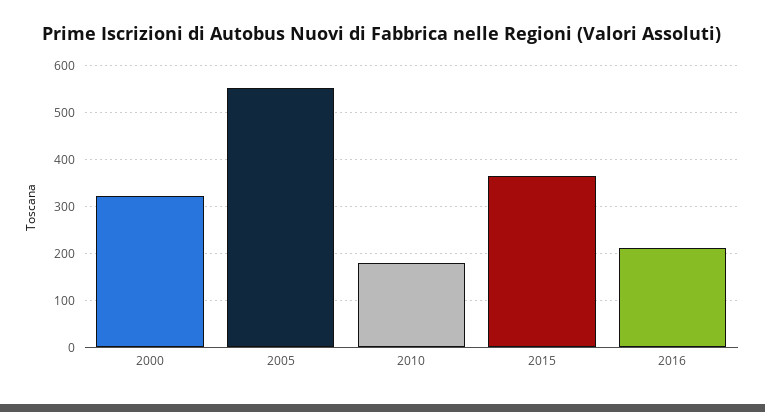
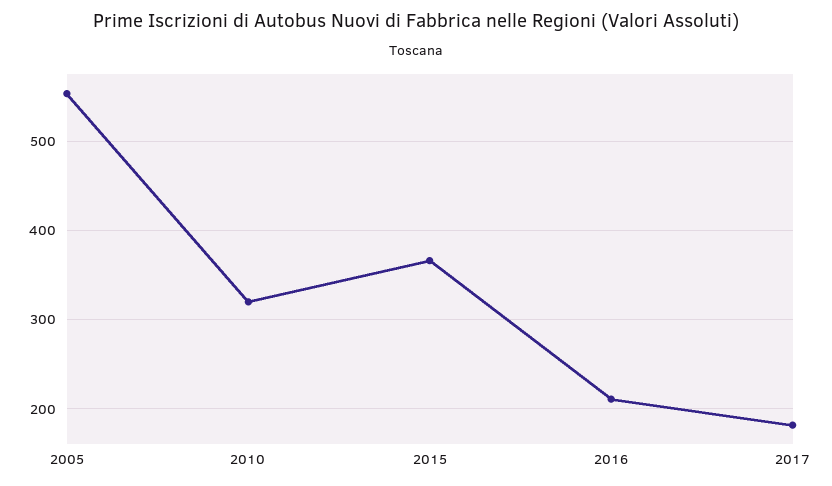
2000: 320 -> none
2010: 180 -> 320
2017: none -> 180

